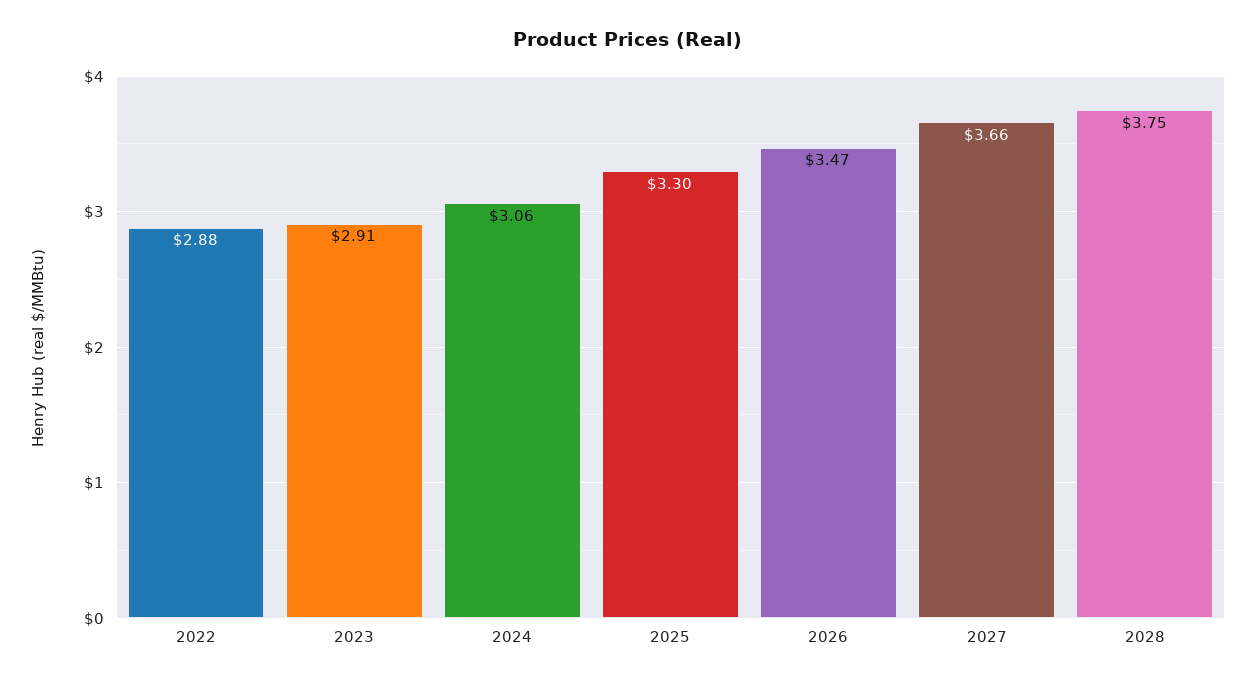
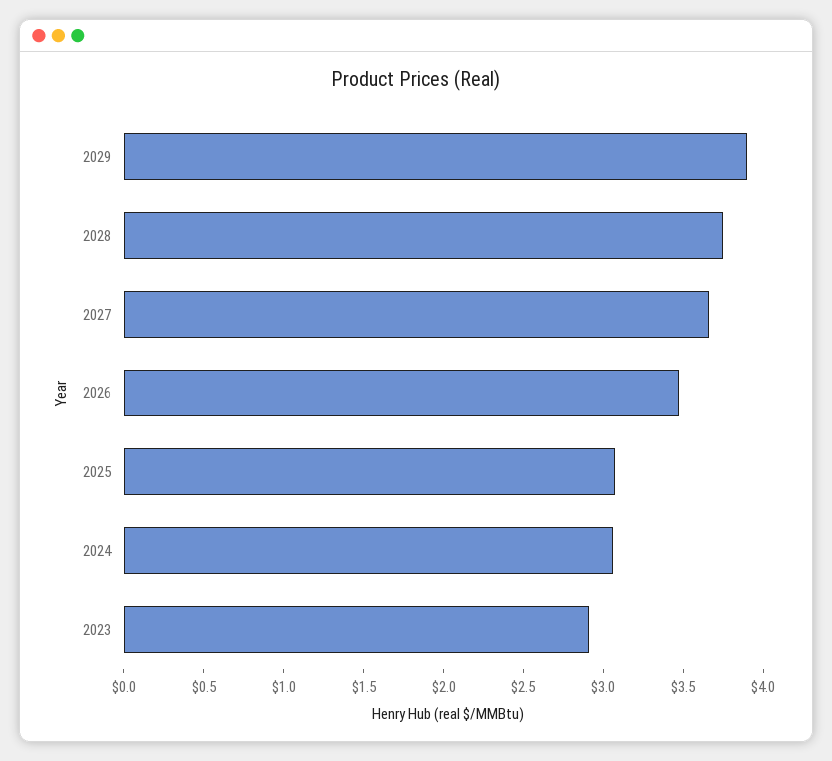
2022: 2.88 -> none
2025: 3.3 -> 3.1
2029: none -> 3.9

